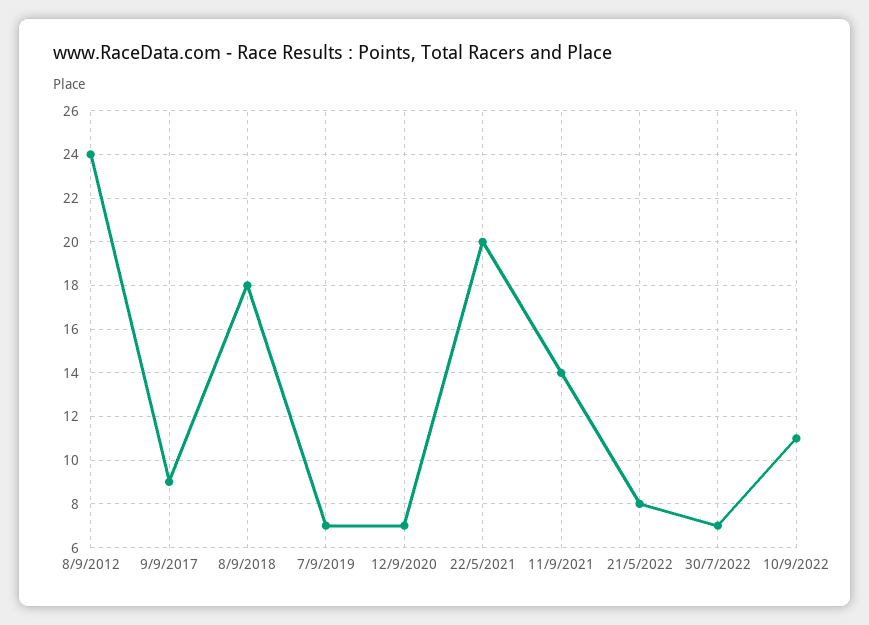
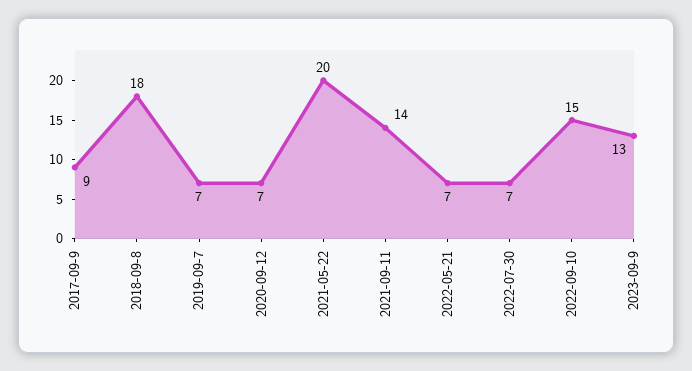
8/9/2012: 24 -> none
21/5/2022: 8 -> 7
10/9/2022: 11 -> 15
2023-09-9: none -> 13

